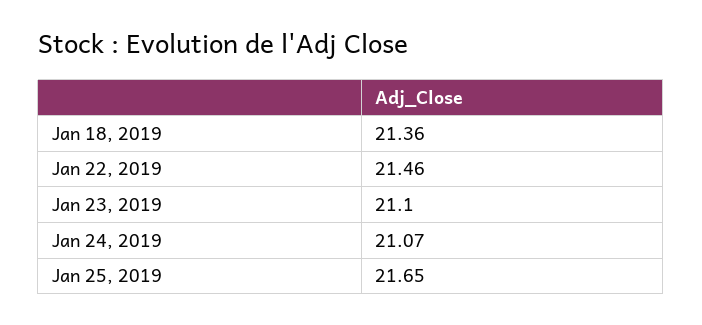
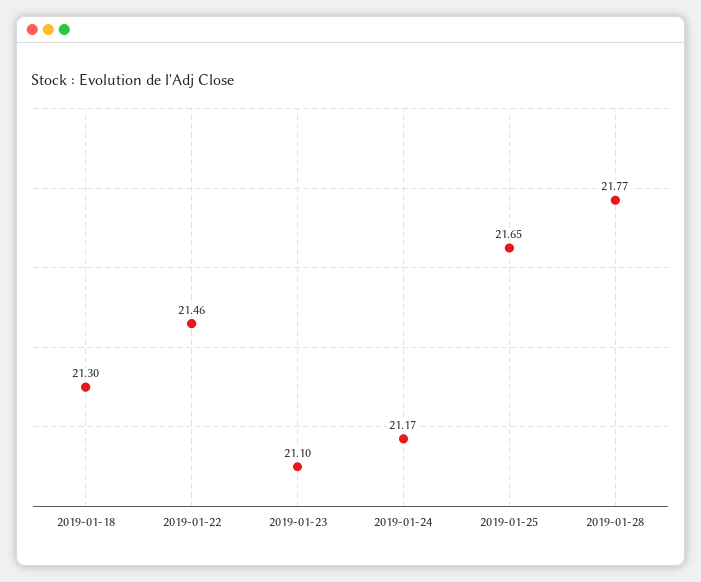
Jan 18, 2019: 21.36 -> 21.3
Jan 24, 2019: 21.07 -> 21.17
2019-01-28: none -> 21.77

